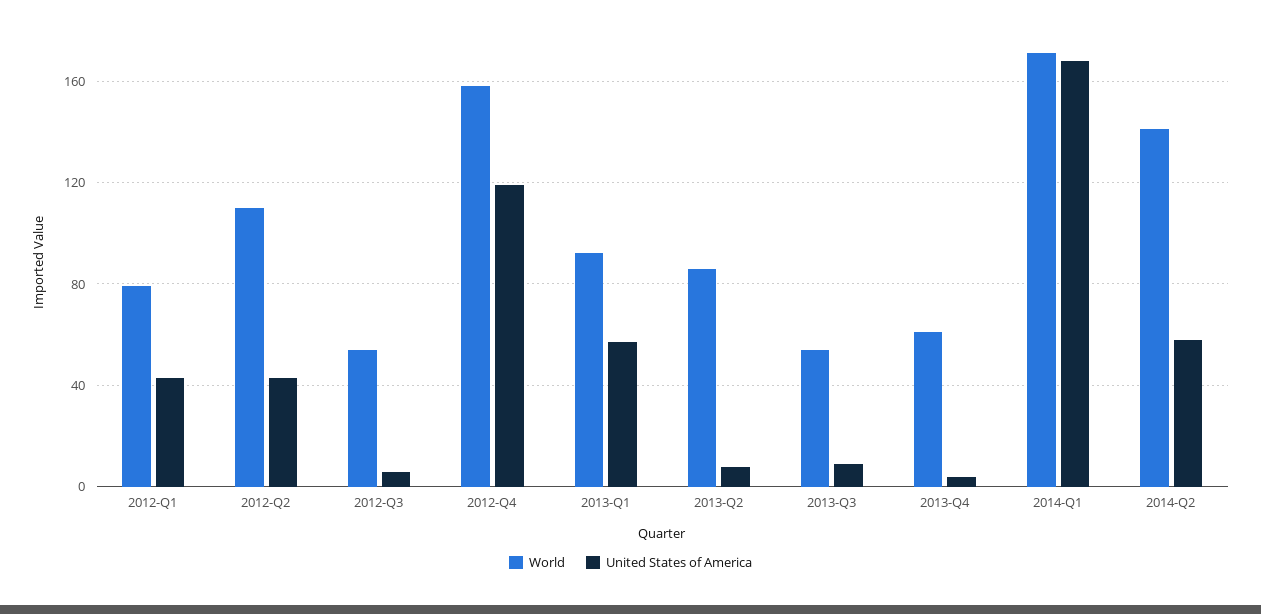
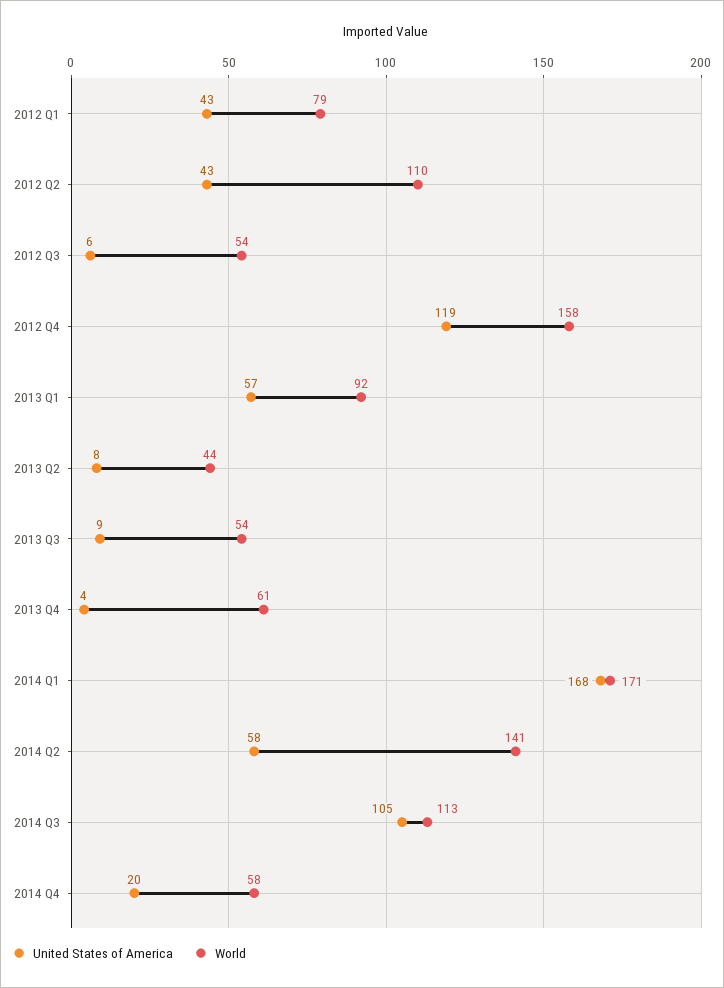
World, 2013-Q2: 85 -> 44
United States of America, 2014 Q3: none -> 105
World, 2014 Q3: none -> 113
United States of America, 2014 Q4: none -> 20
World, 2014 Q4: none -> 58

